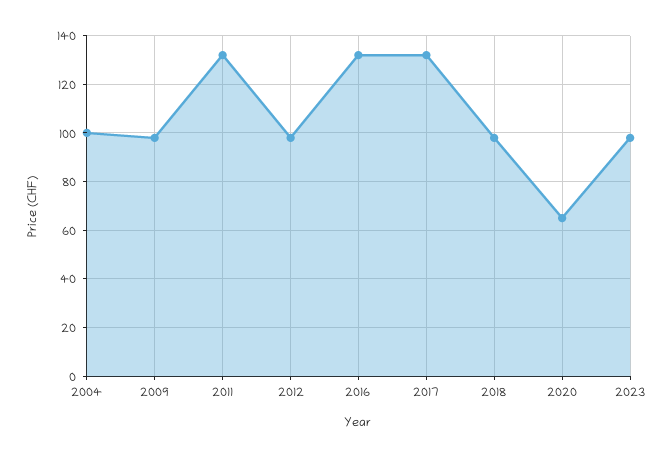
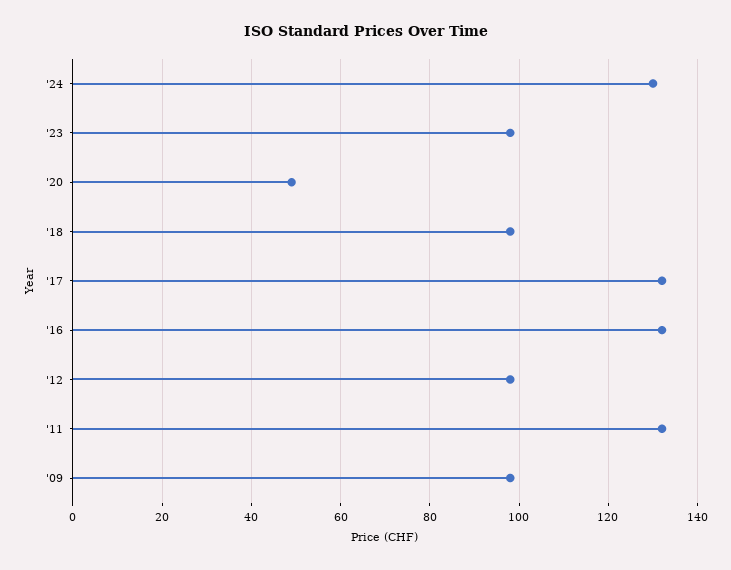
2004: 100 -> none
2020: 65 -> 50
'24: none -> 130

